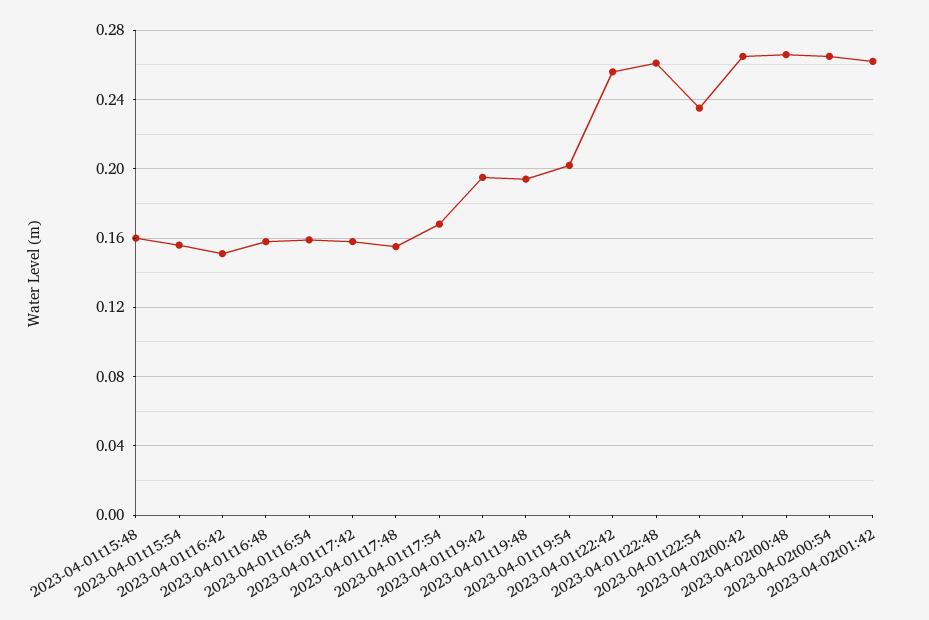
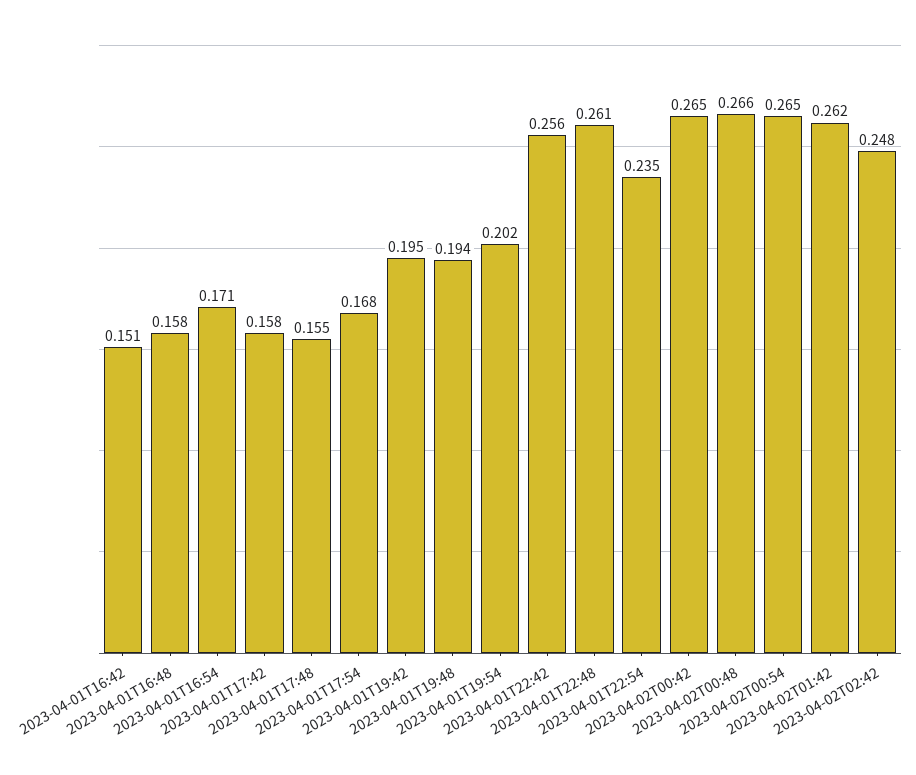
2023-04-01t15:48: 0.16 -> none
2023-04-01t15:54: 0.155 -> none
2023-04-01t16:54: 0.16 -> 0.171
2023-04-02T02:42: none -> 0.248

